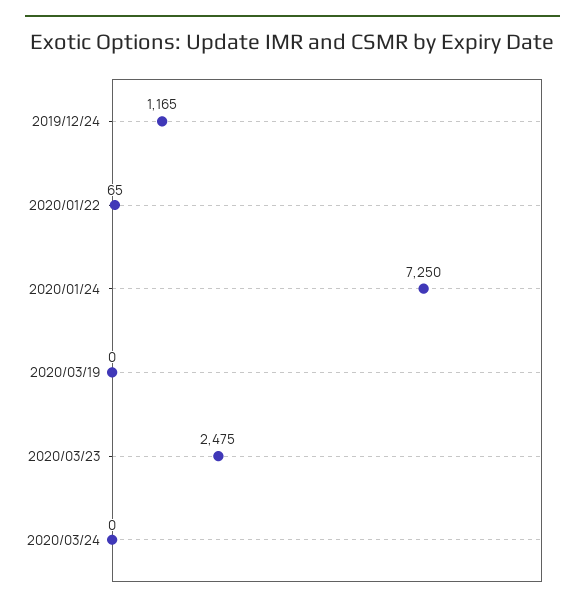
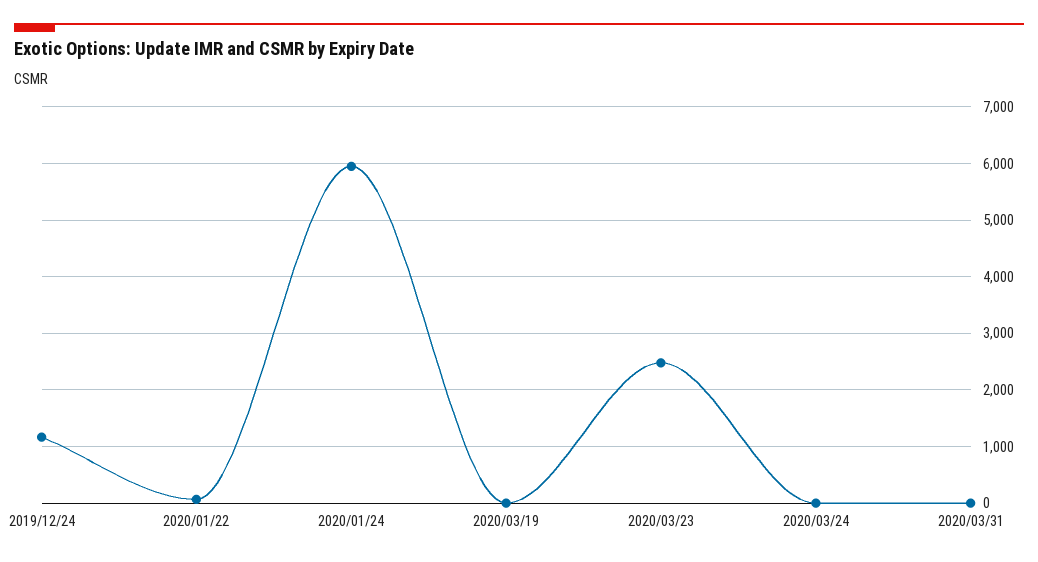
2020/01/24: 7250 -> 6000
2020/03/31: none -> 0

